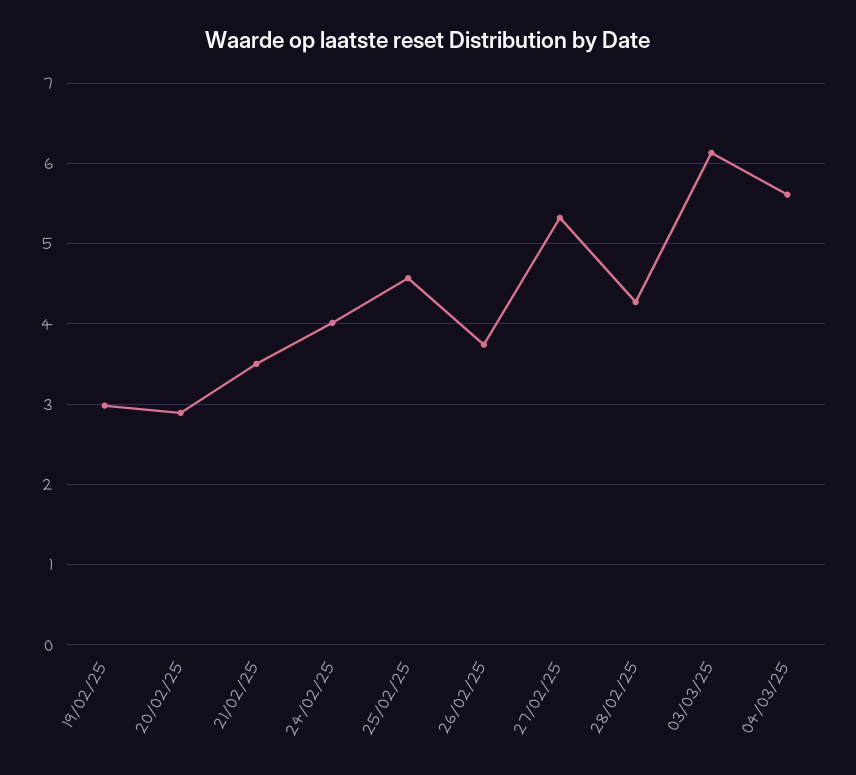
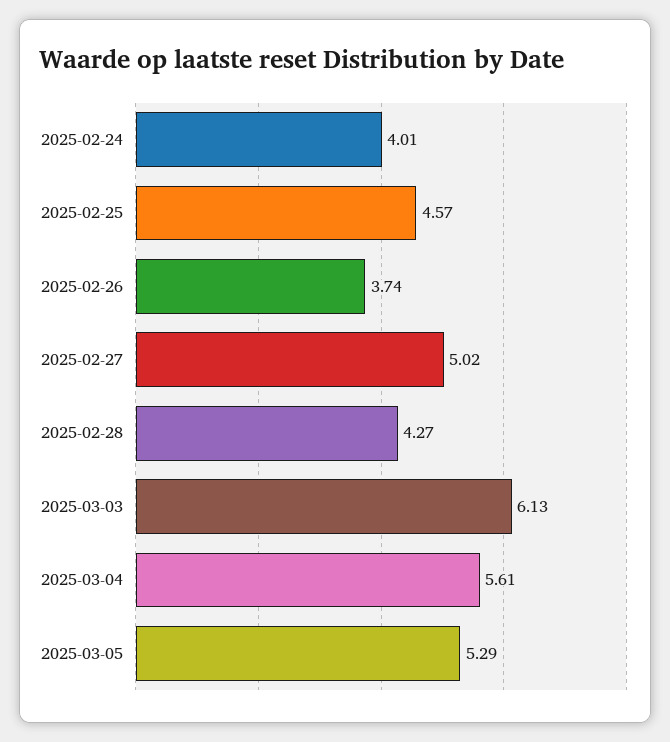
19/02/25: 3 -> none
20/02/25: 2.9 -> none
21/02/25: 3.5 -> none
27/02/25: 5.3 -> 5.02
2025-03-05: none -> 5.29

